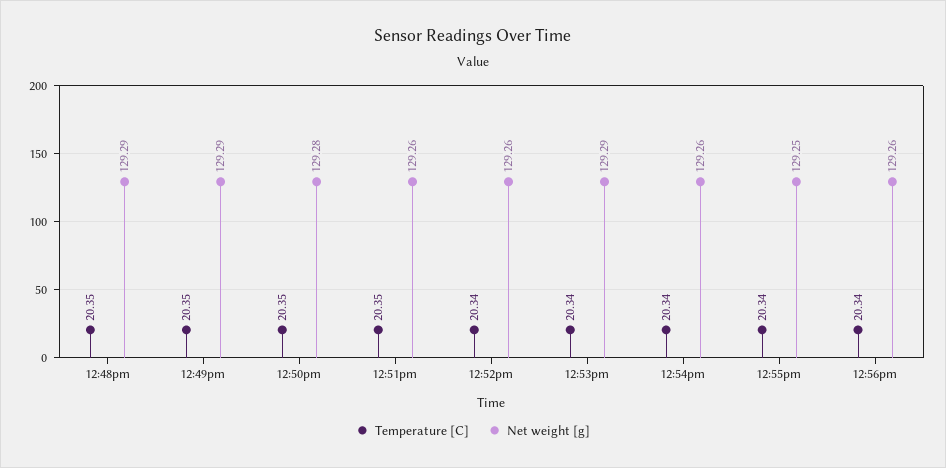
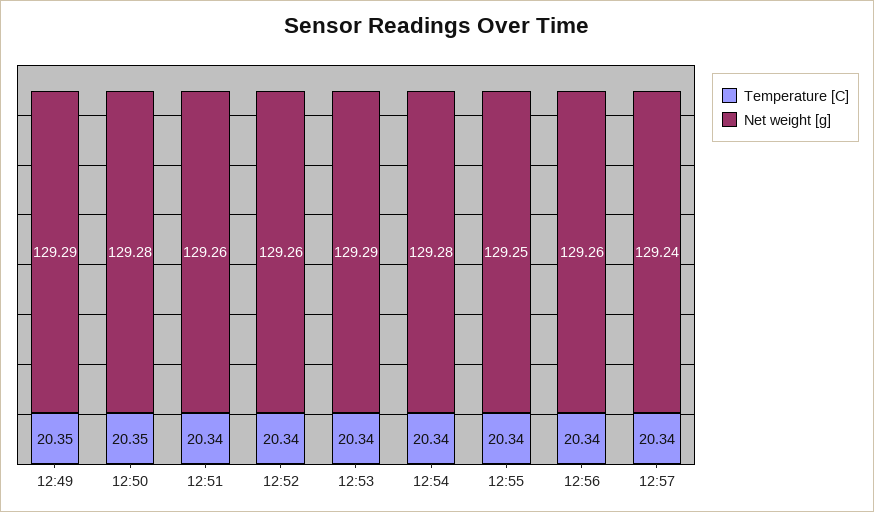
Temperature [C], 12:48pm: 20.35 -> none
Net weight [g], 12:48pm: 129.29 -> none
Temperature [C], 12:51pm: 20.35 -> 20.34
Net weight [g], 12:54pm: 129.26 -> 129.28
Temperature [C], 12:57: none -> 20.34
Net weight [g], 12:57: none -> 129.24

